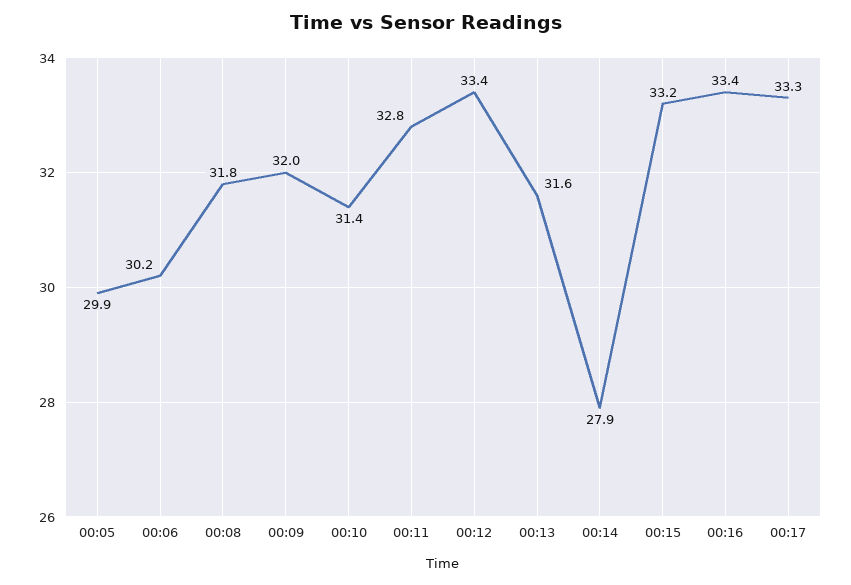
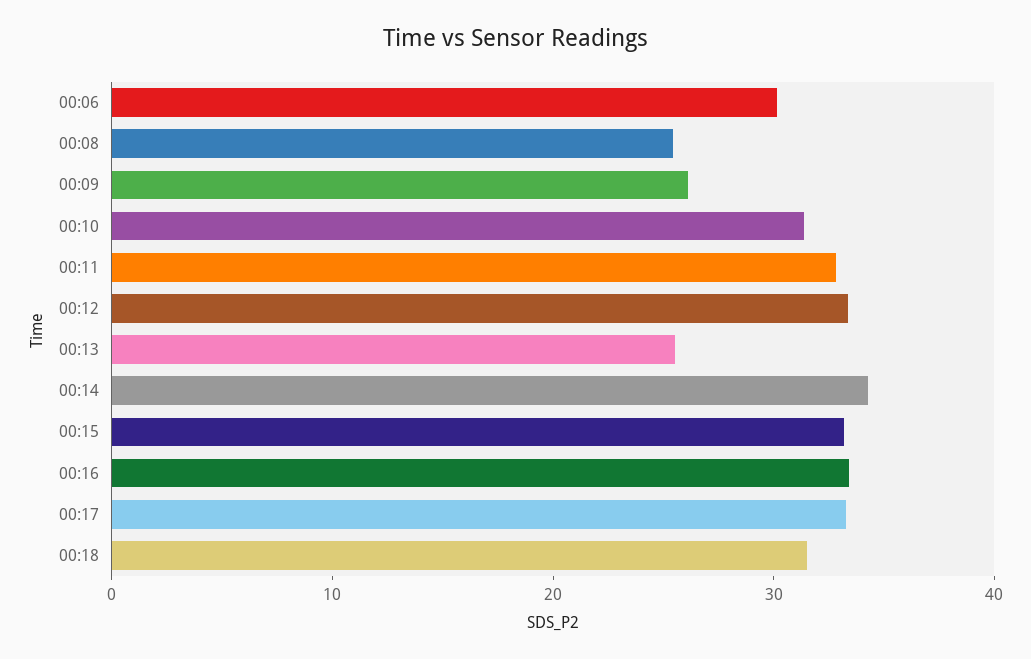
00:05: 29.9 -> none
00:08: 31.8 -> 26
00:09: 32 -> 26
00:13: 31.6 -> 26
00:14: 27.9 -> 34
00:18: none -> 32

